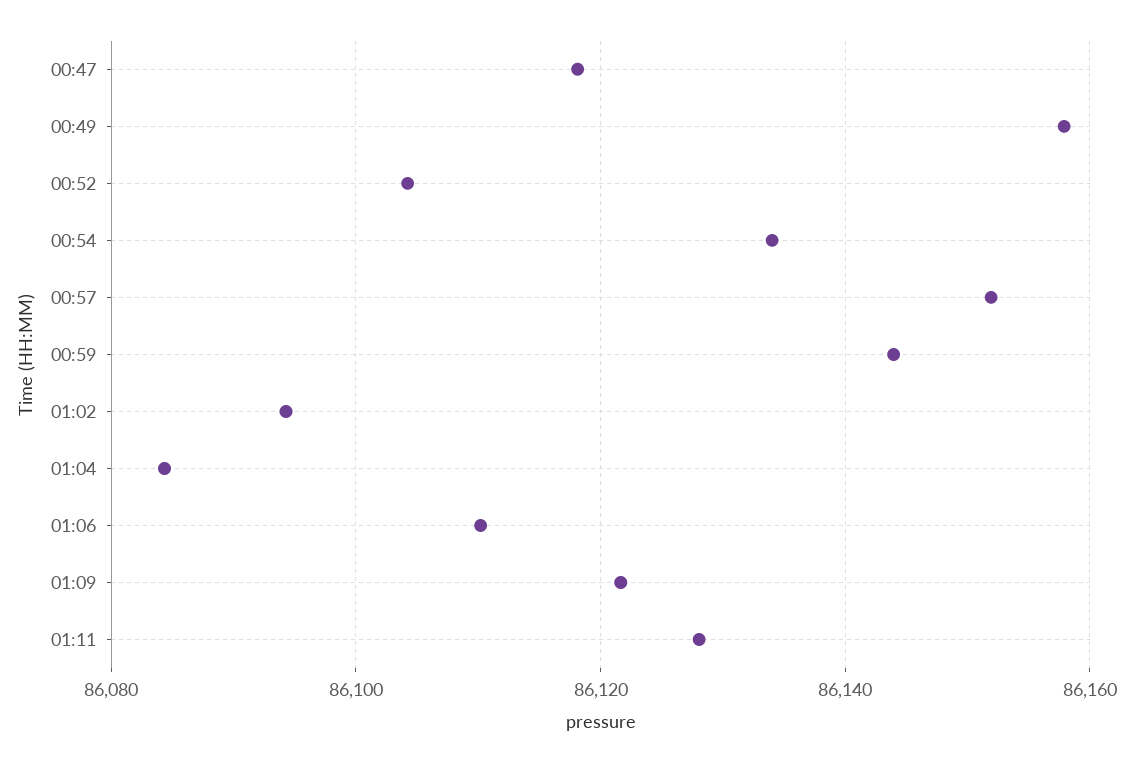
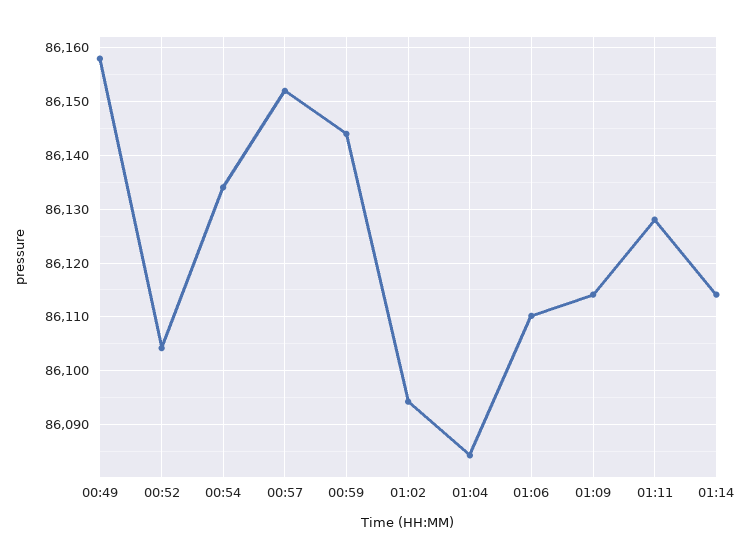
00:47: 86118 -> none
01:09: 86122 -> 86114
01:14: none -> 86114

